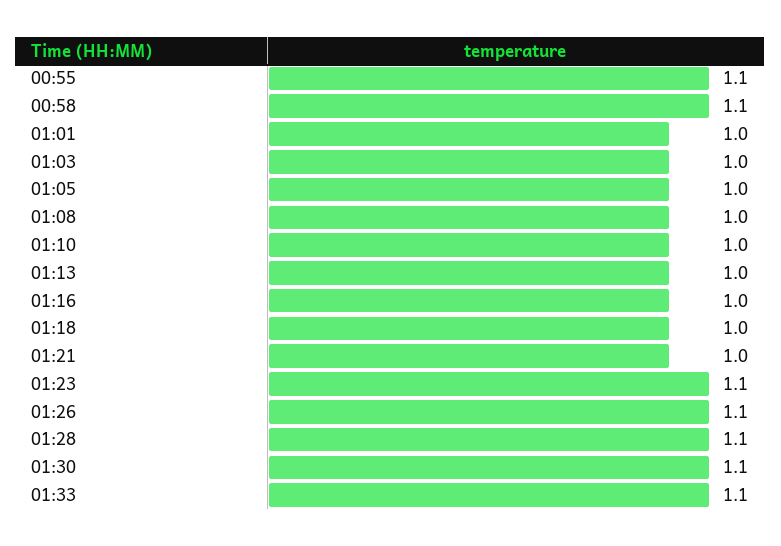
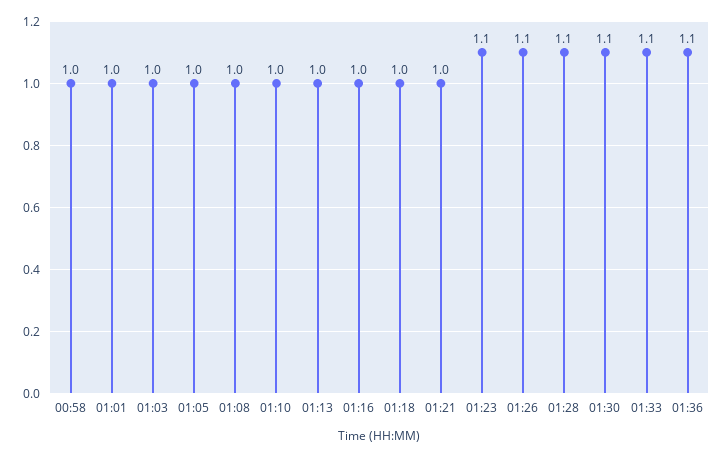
00:55: 1.1 -> none
00:58: 1.1 -> 1
01:36: none -> 1.1

